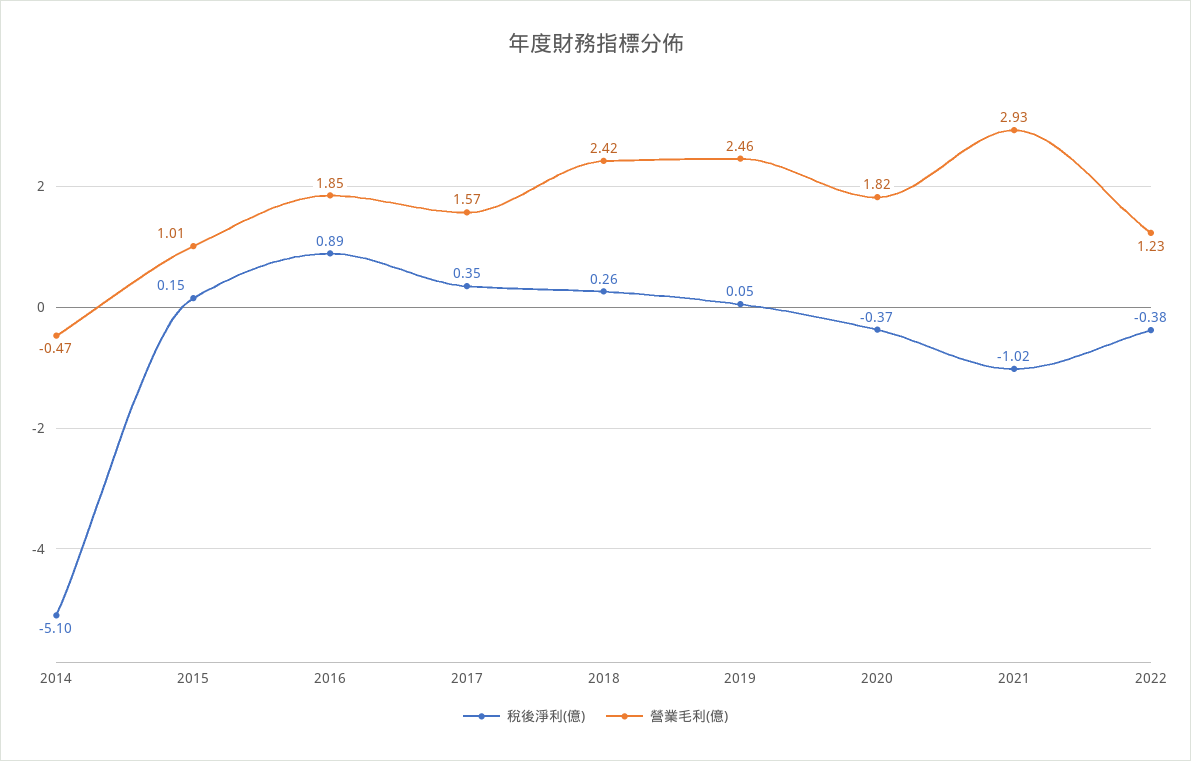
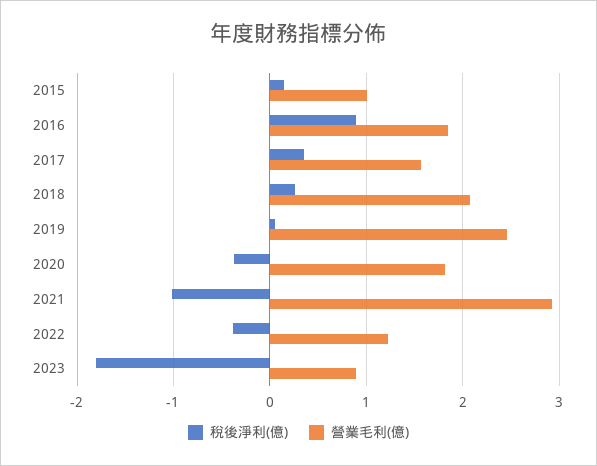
稅後淨利(億), 2014: -5.1 -> none
營業毛利(億), 2014: -0.47 -> none
營業毛利(億), 2018: 2.42 -> 2.1
稅後淨利(億), 2023: none -> -1.8
營業毛利(億), 2023: none -> 0.9

